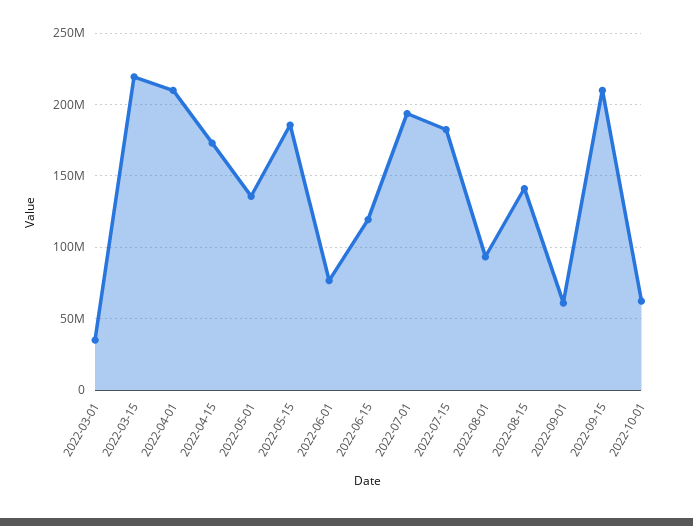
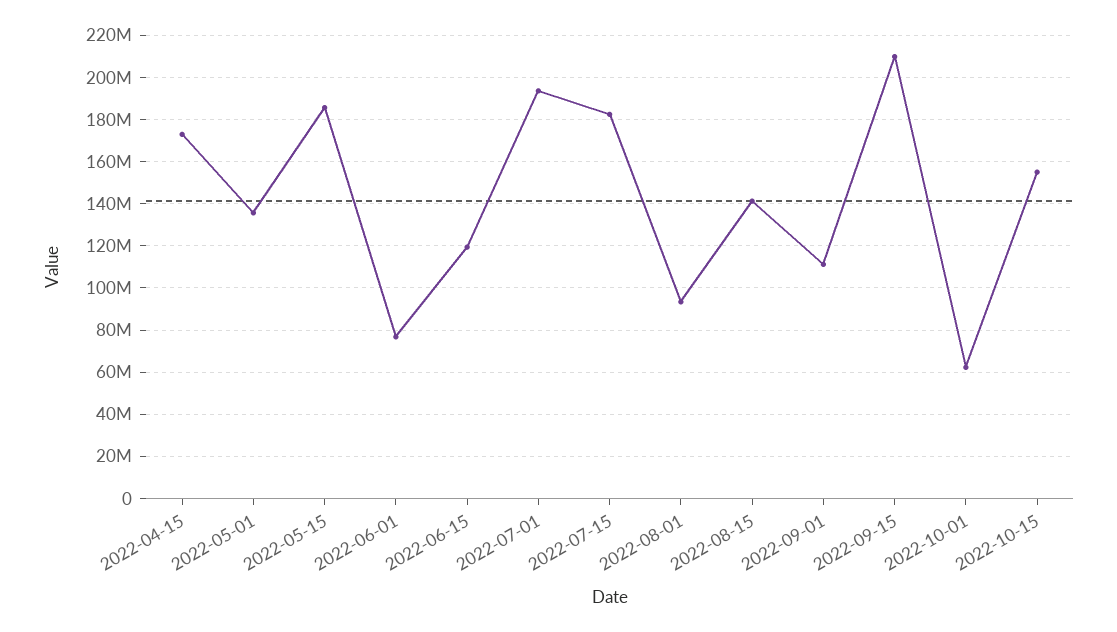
2022-03-01: 35000000 -> none
2022-03-15: 220000000 -> none
2022-04-01: 210000000 -> none
2022-09-01: 60000000 -> 110000000
2022-10-15: none -> 155000000

